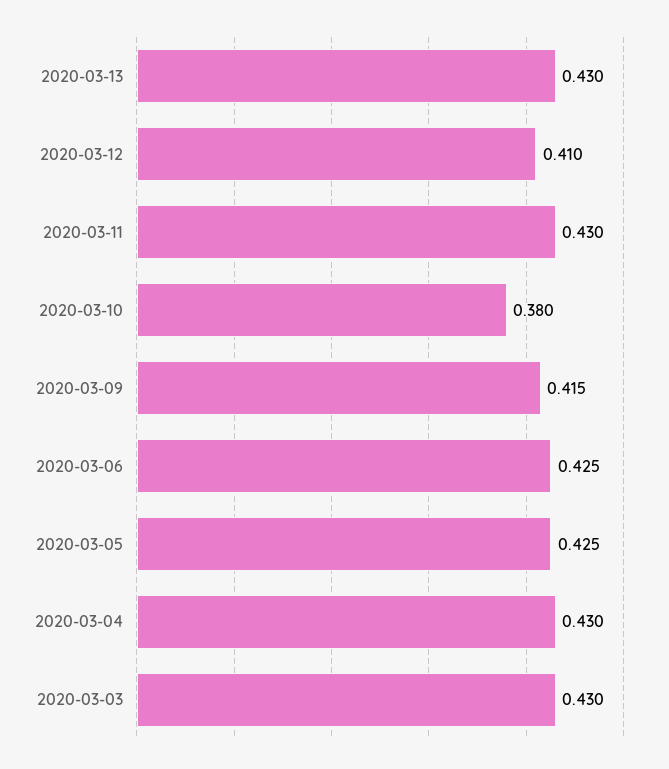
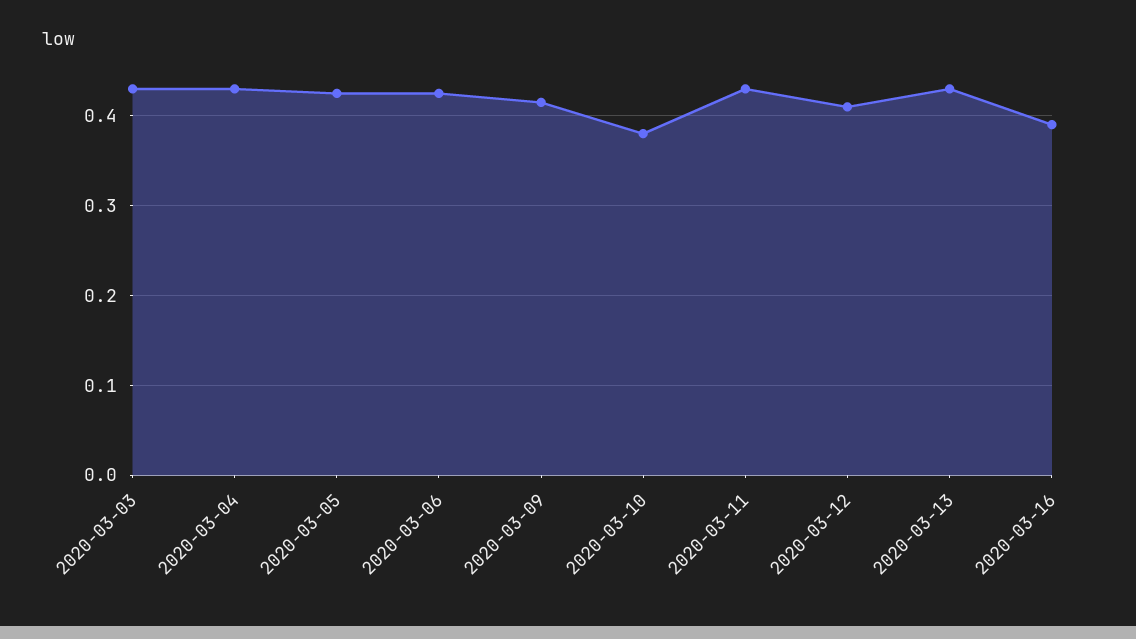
2020-03-16: none -> 0.39

